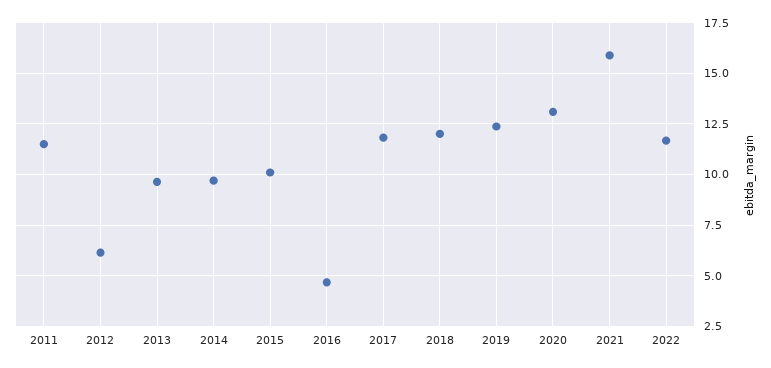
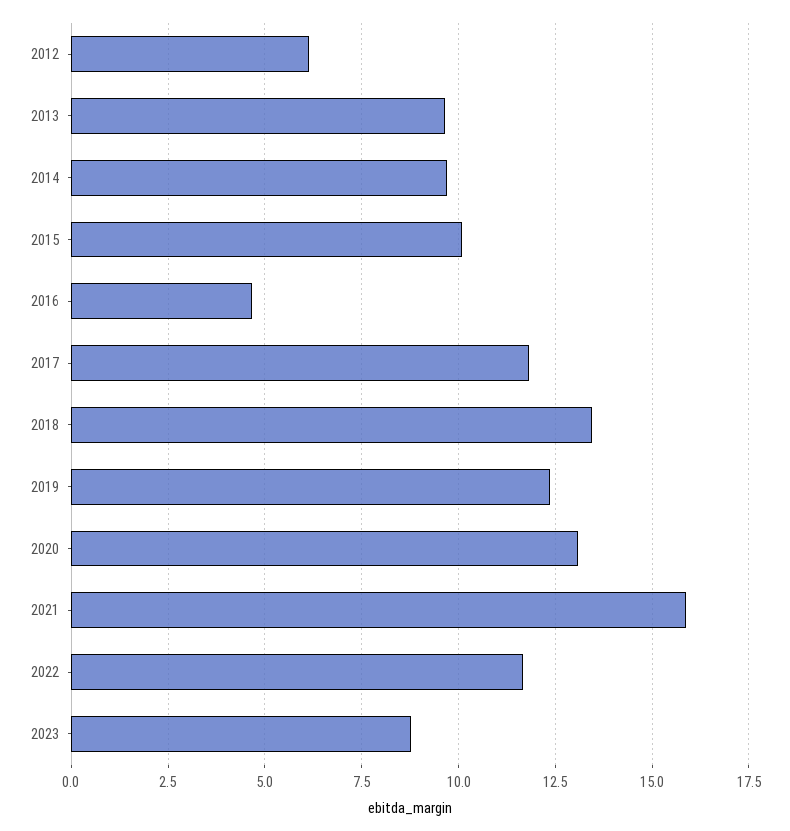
2011: 11.5 -> none
2018: 12 -> 13.5
2023: none -> 8.75

